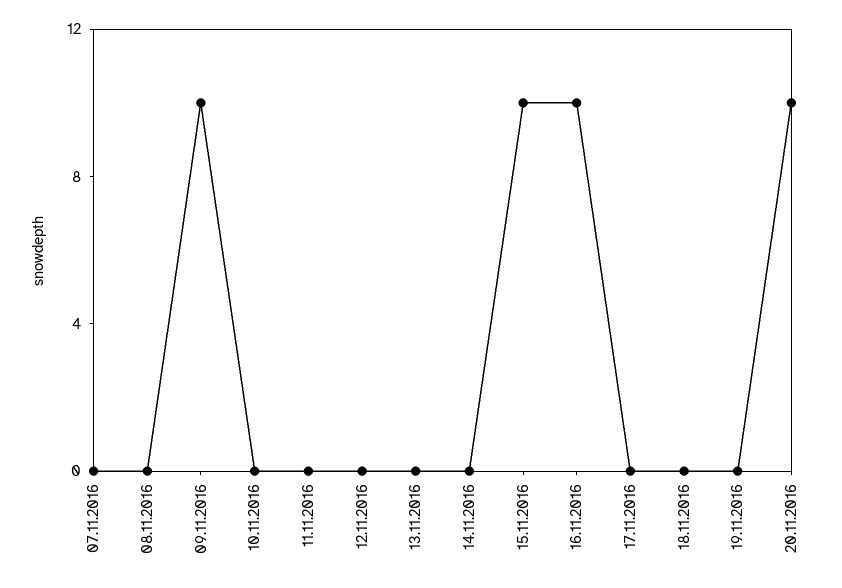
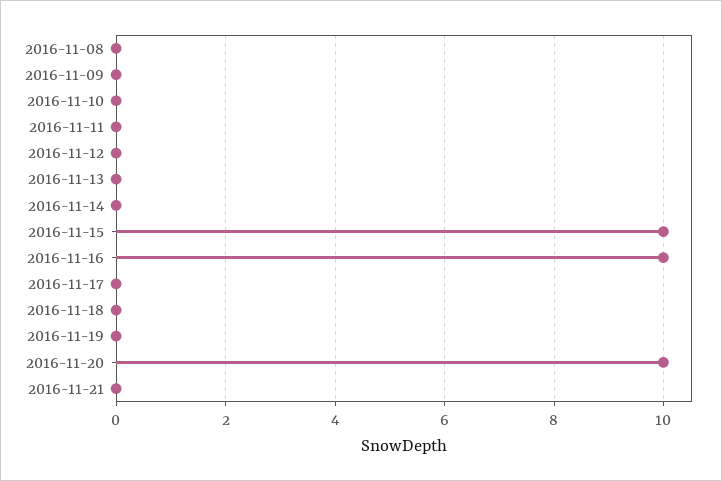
07.11.2016: 0 -> none
09.11.2016: 10 -> 0
2016-11-21: none -> 0

